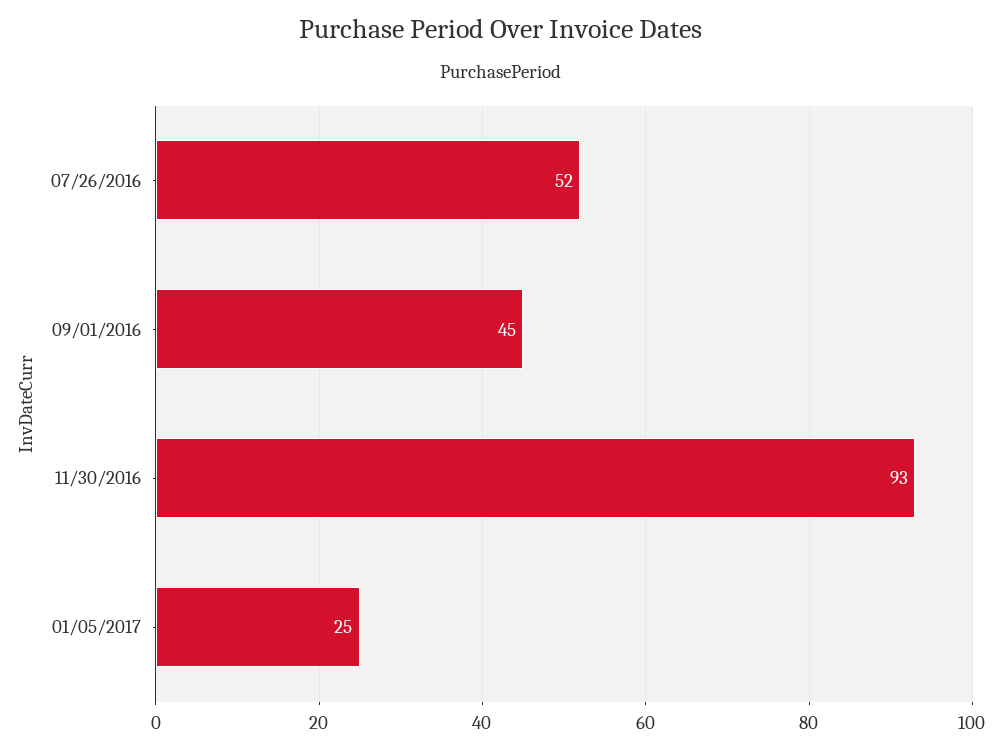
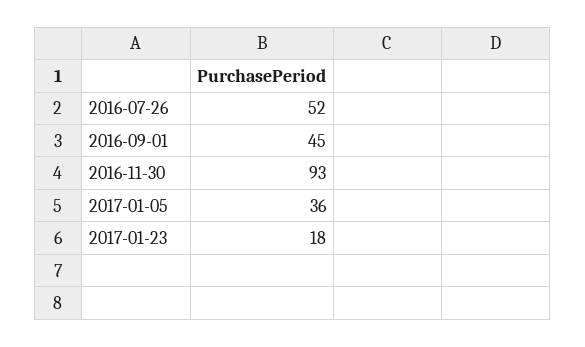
01/05/2017: 25 -> 36
2017-01-23: none -> 18

